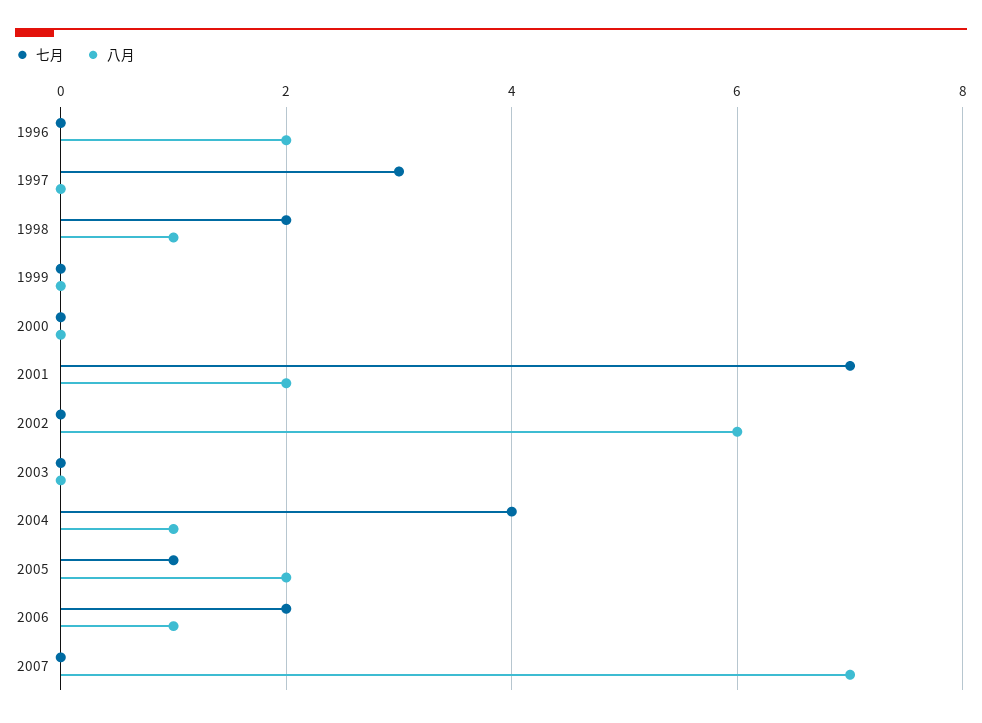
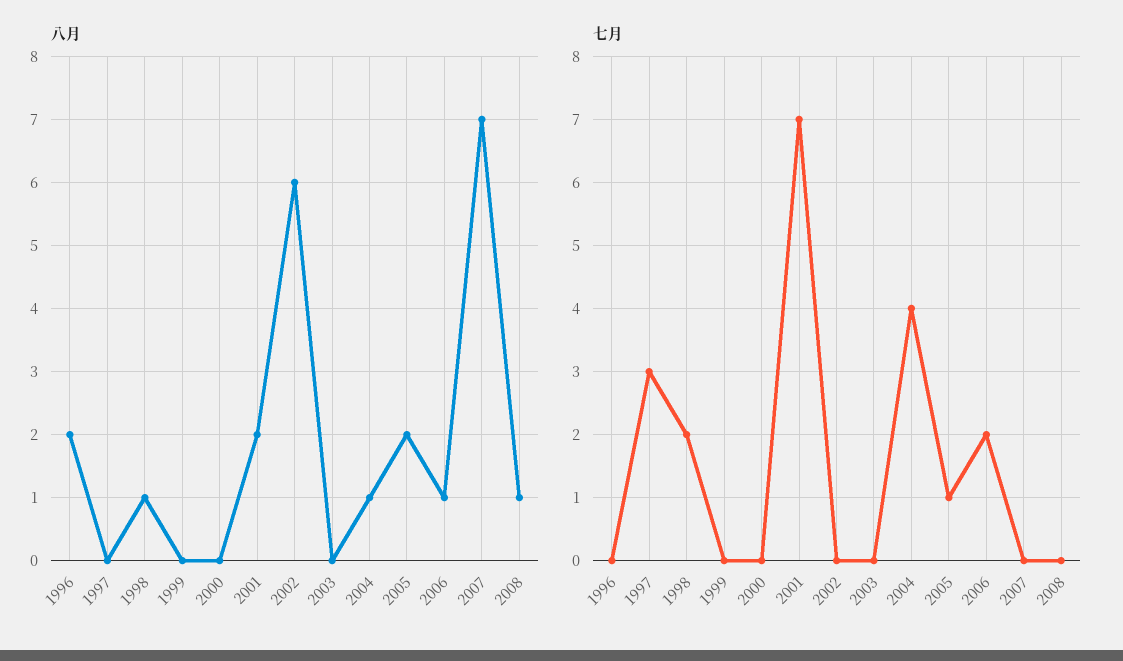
八月, 2008: none -> 1
七月, 2008: none -> 0

